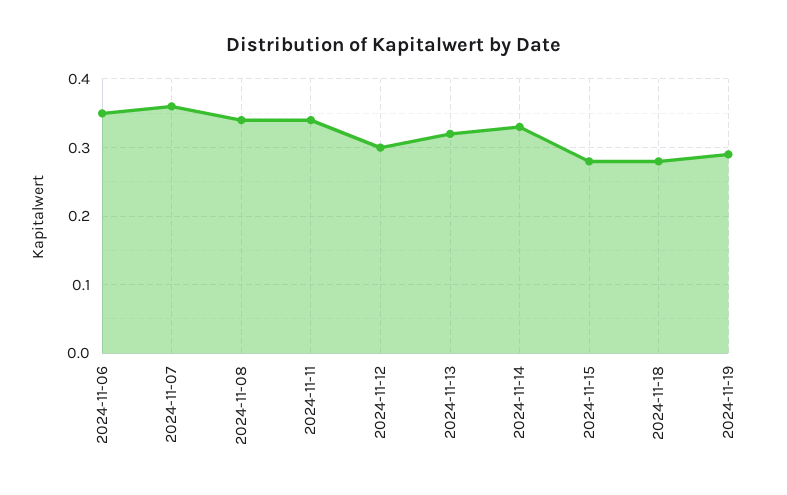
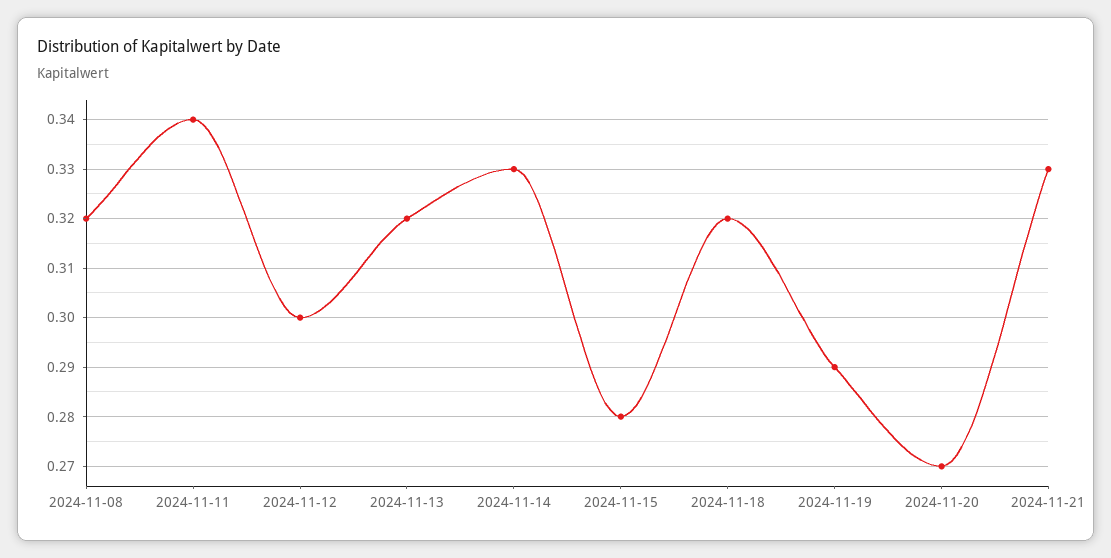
2024-11-06: 0.35 -> none
2024-11-07: 0.36 -> none
2024-11-08: 0.34 -> 0.32
2024-11-18: 0.28 -> 0.32
2024-11-20: none -> 0.27
2024-11-21: none -> 0.33

